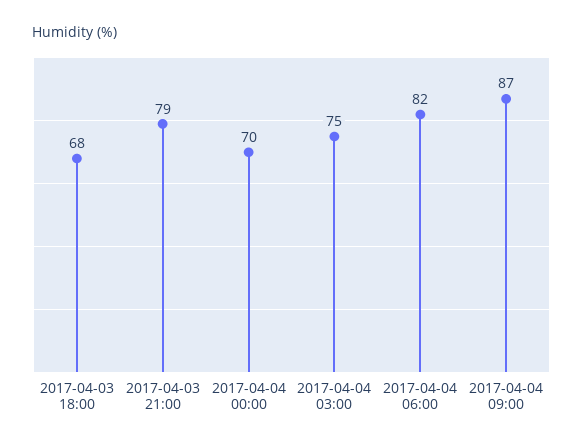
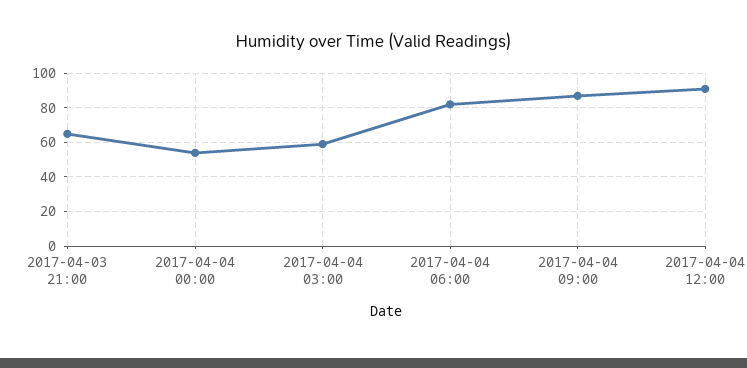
2017-04-03 18:00: 68 -> none
2017-04-03 21:00: 79 -> 65
2017-04-04 00:00: 70 -> 55
2017-04-04 03:00: 75 -> 60
2017-04-04 12:00: none -> 90

